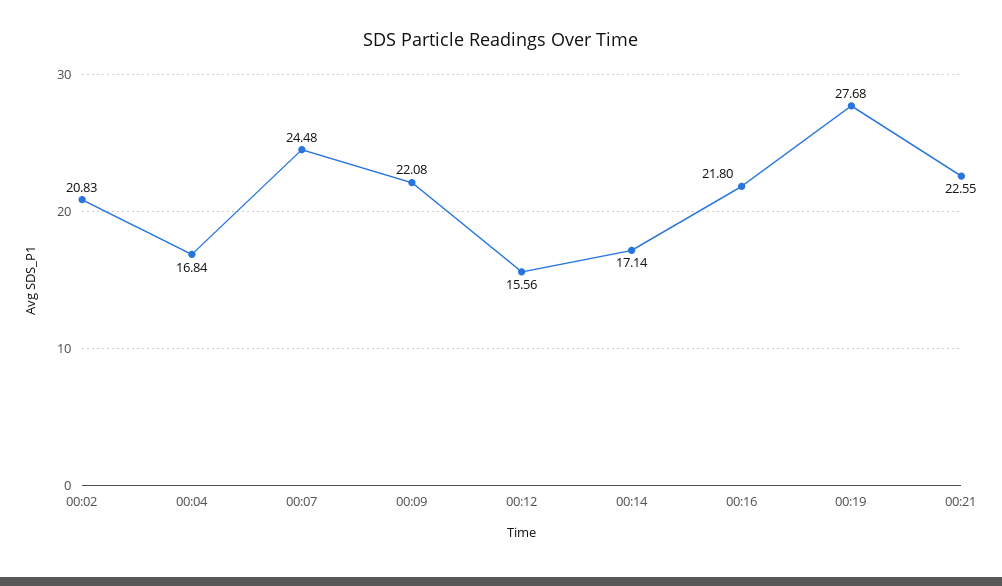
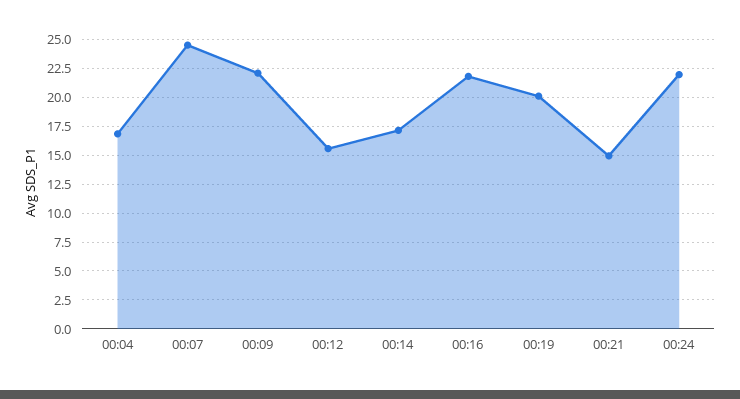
00:02: 20.83 -> none
00:19: 27.68 -> 20
00:21: 22.55 -> 15
00:24: none -> 22.5

